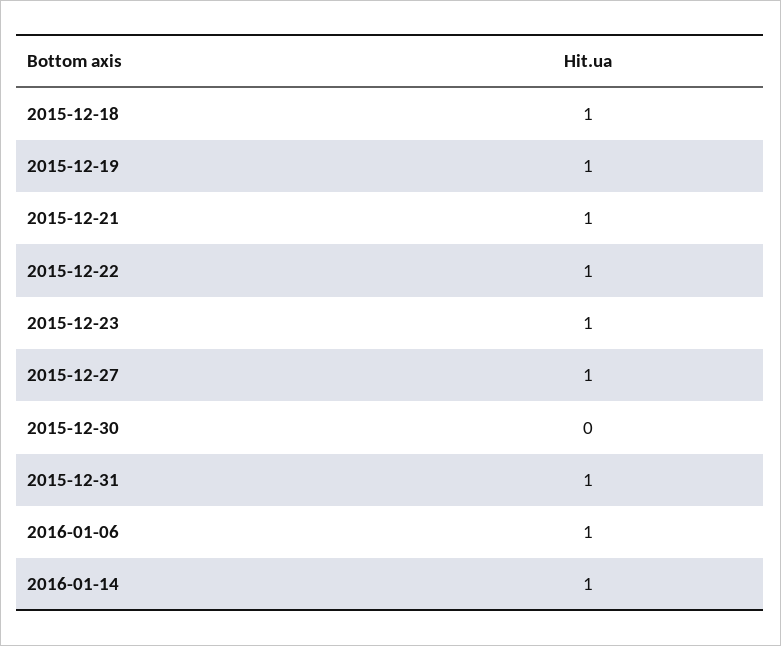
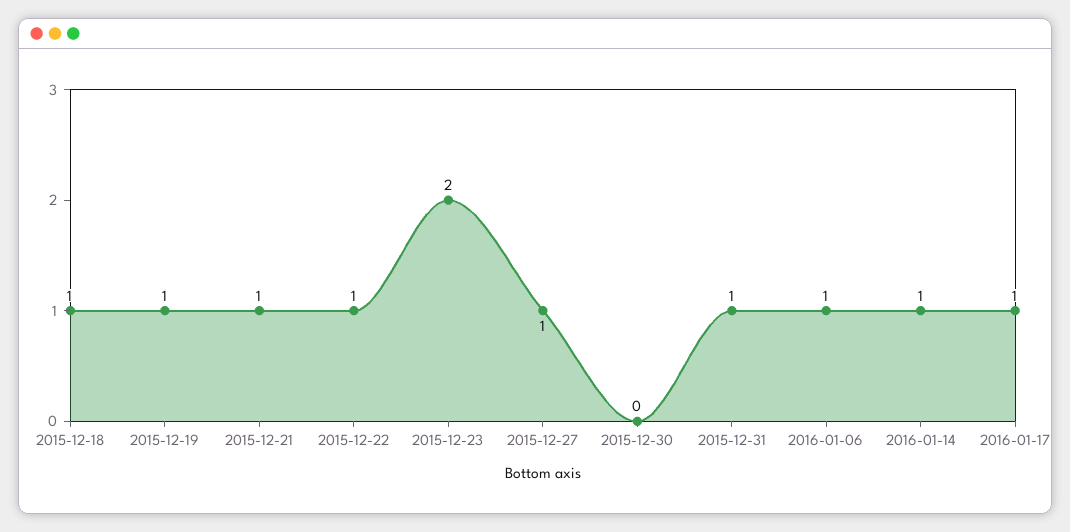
2015-12-23: 1 -> 2
2016-01-17: none -> 1

